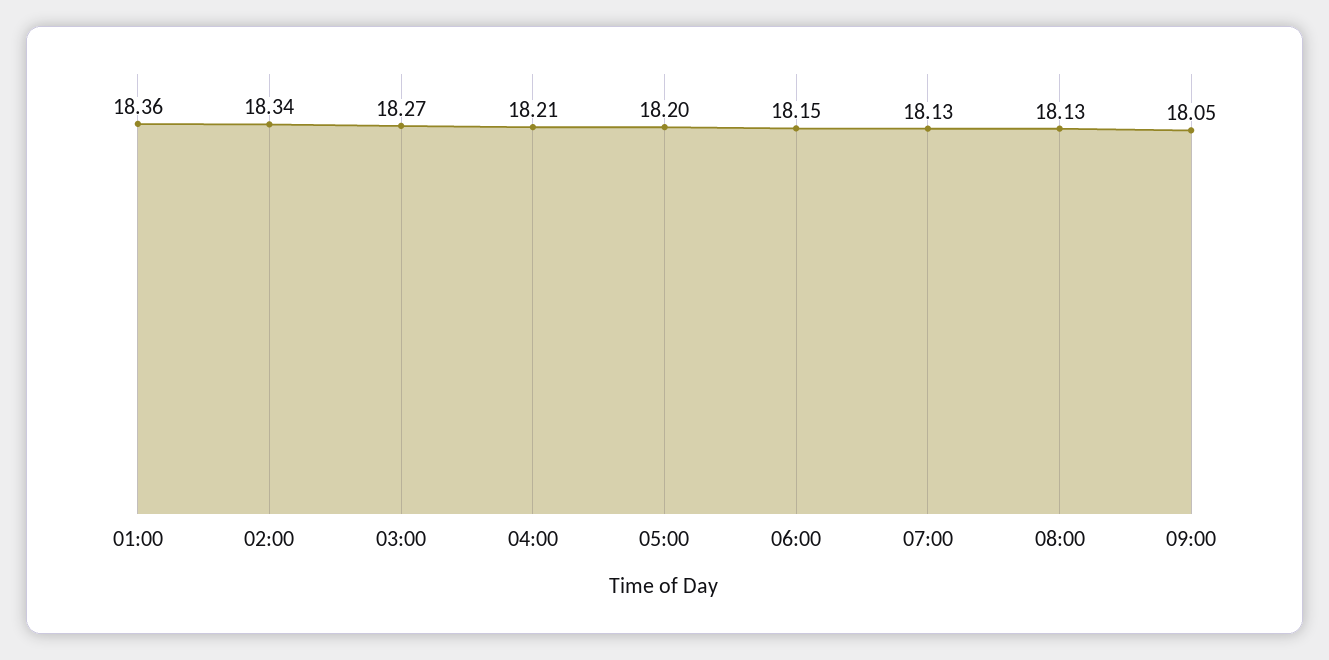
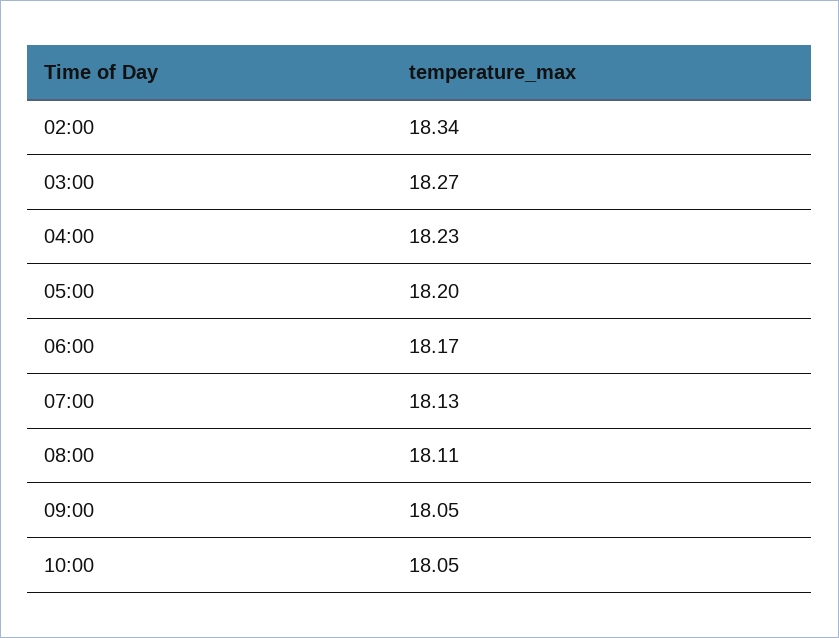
01:00: 18.36 -> none
04:00: 18.21 -> 18.23
06:00: 18.15 -> 18.17
08:00: 18.13 -> 18.11
10:00: none -> 18.05

